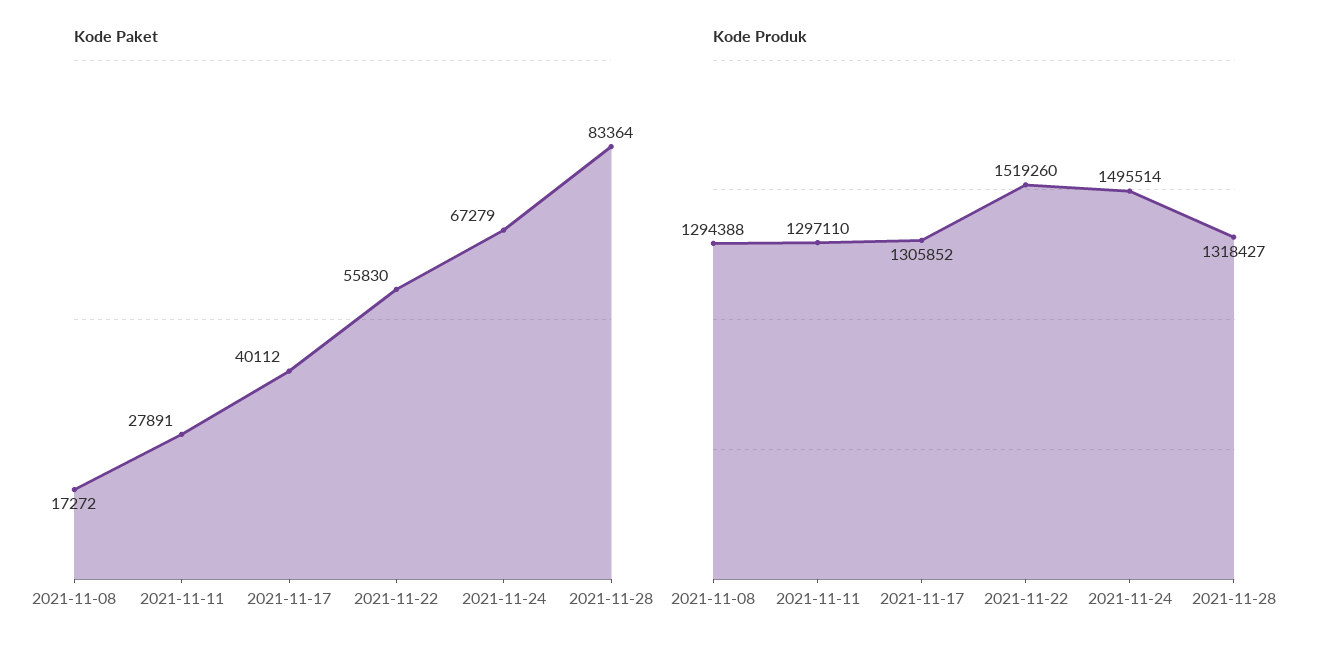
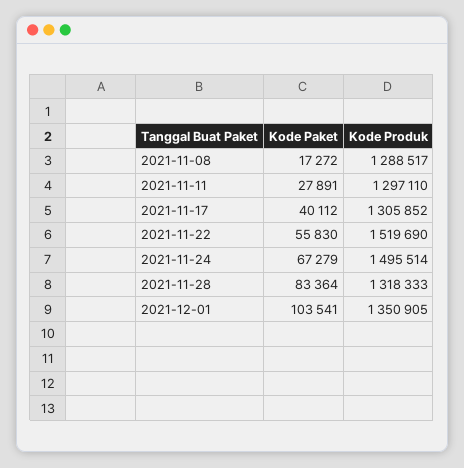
Kode Produk, 2021-11-08: 1294388 -> 1288517
Kode Produk, 2021-11-22: 1519260 -> 1519690
Kode Produk, 2021-11-28: 1318427 -> 1318333
Kode Paket, 2021-12-01: none -> 103541
Kode Produk, 2021-12-01: none -> 1350905

